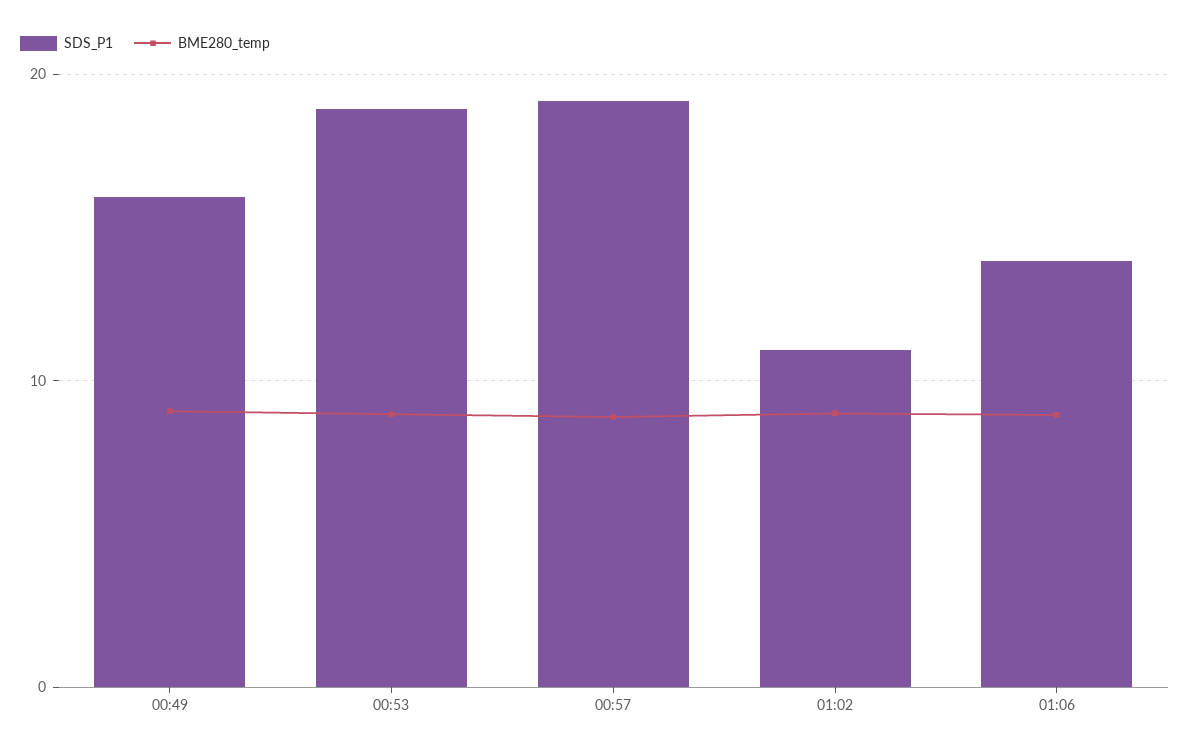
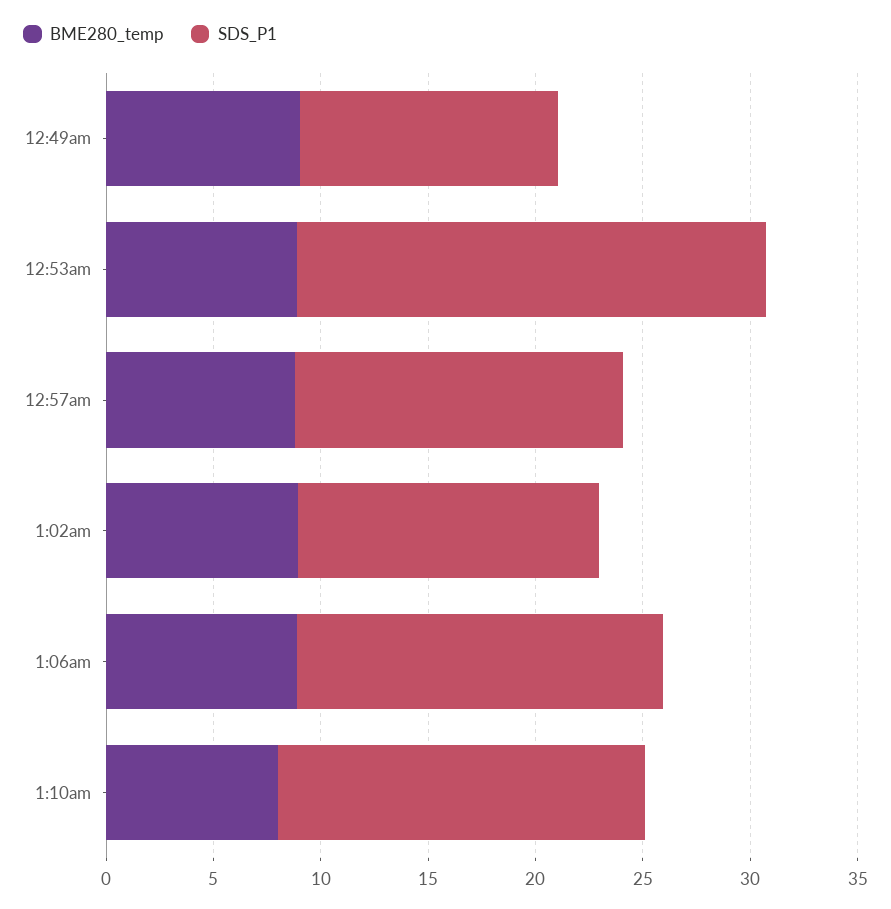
SDS_P1, 00:49: 16 -> 12
SDS_P1, 00:53: 19 -> 22
SDS_P1, 00:57: 19 -> 15
SDS_P1, 01:02: 11 -> 14
SDS_P1, 01:06: 14 -> 17
BME280_temp, 1:10am: none -> 8
SDS_P1, 1:10am: none -> 17

